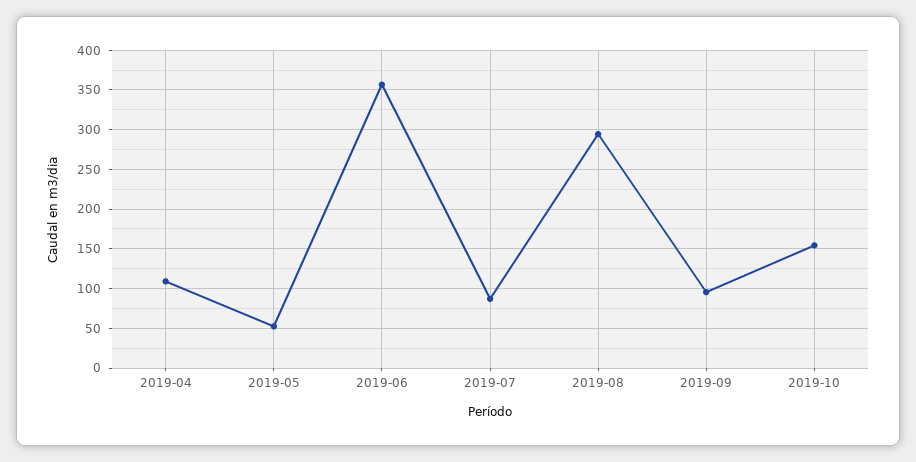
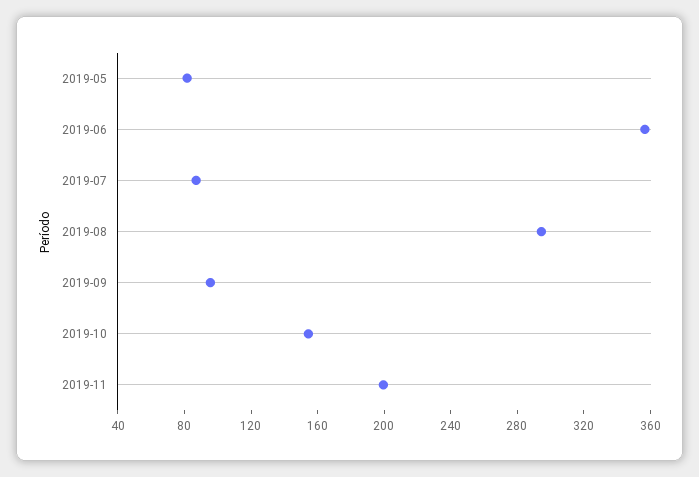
2019-04: 110 -> none
2019-05: 50 -> 80
2019-11: none -> 200

